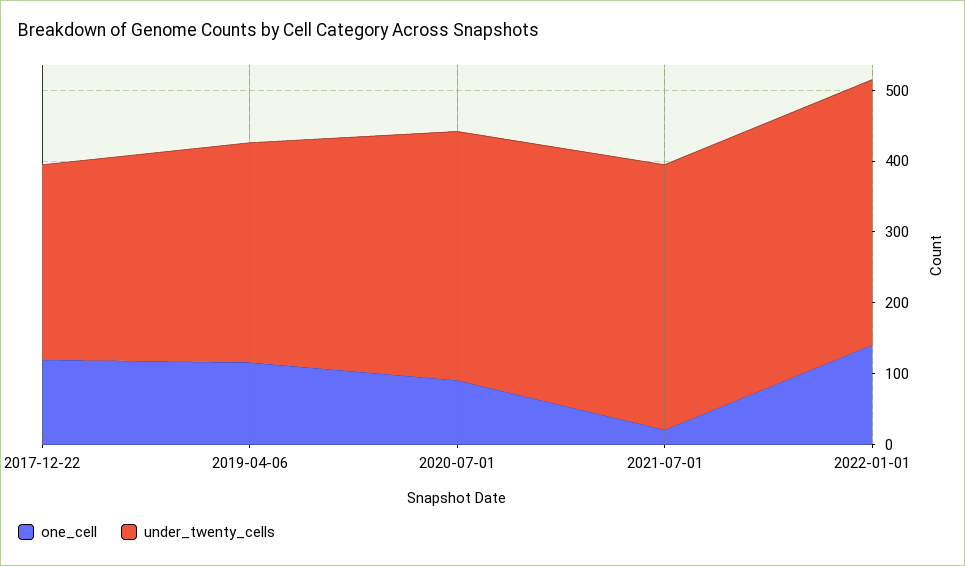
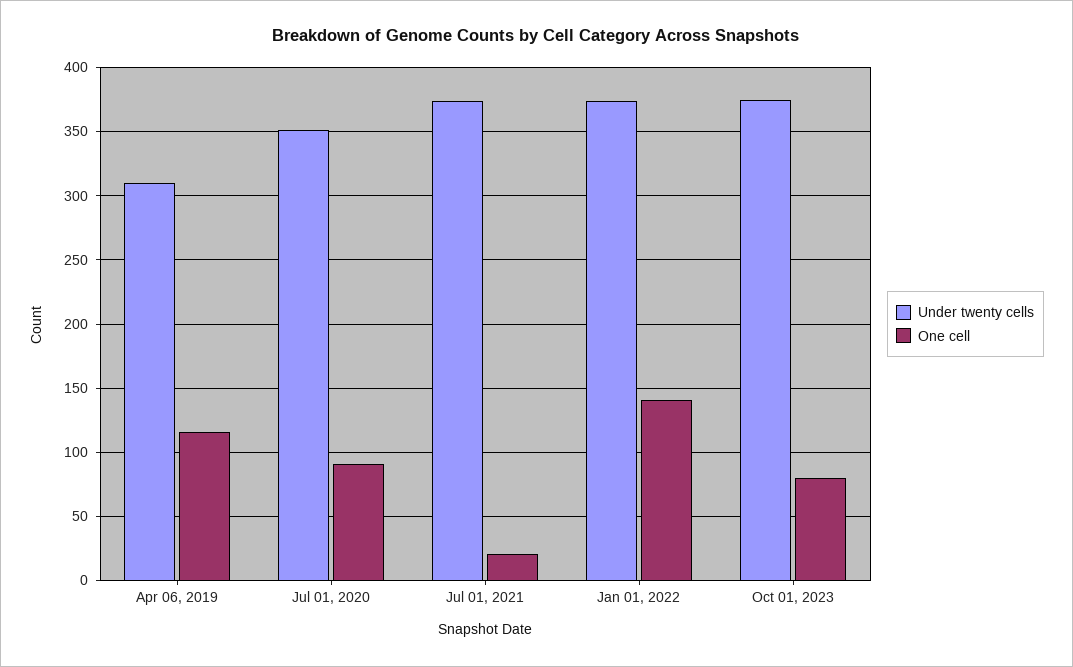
one_cell, 2017-12-22: 120 -> none
under_twenty_cells, 2017-12-22: 280 -> none
under_twenty_cells, Oct 01, 2023: none -> 375
one_cell, Oct 01, 2023: none -> 80

